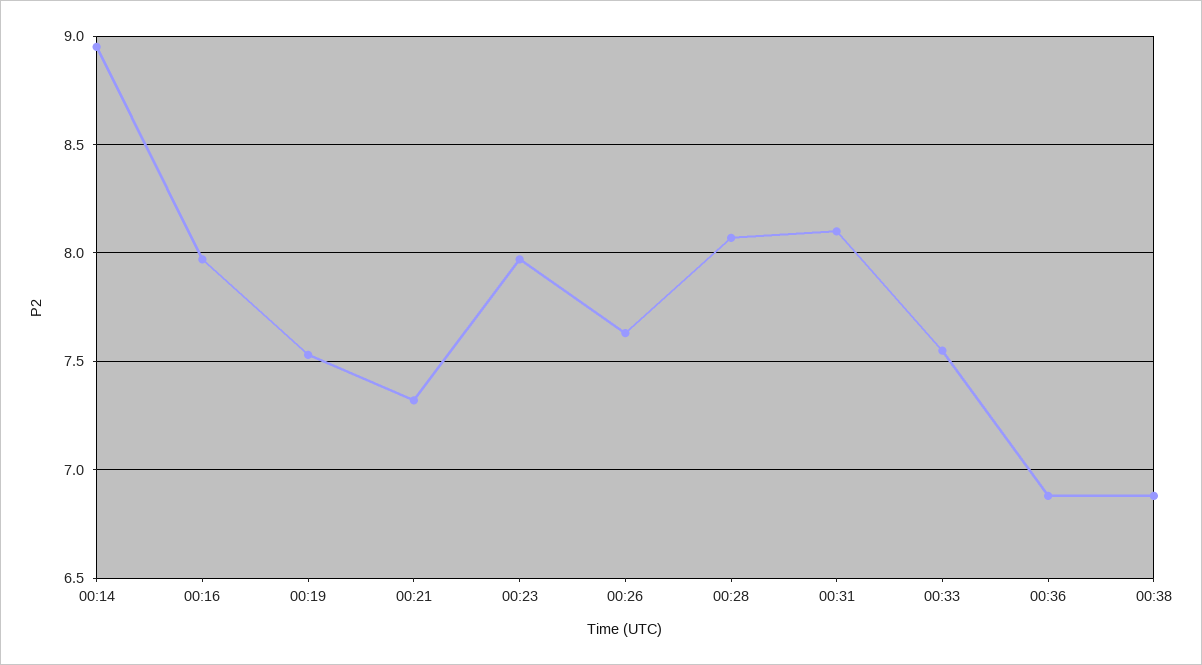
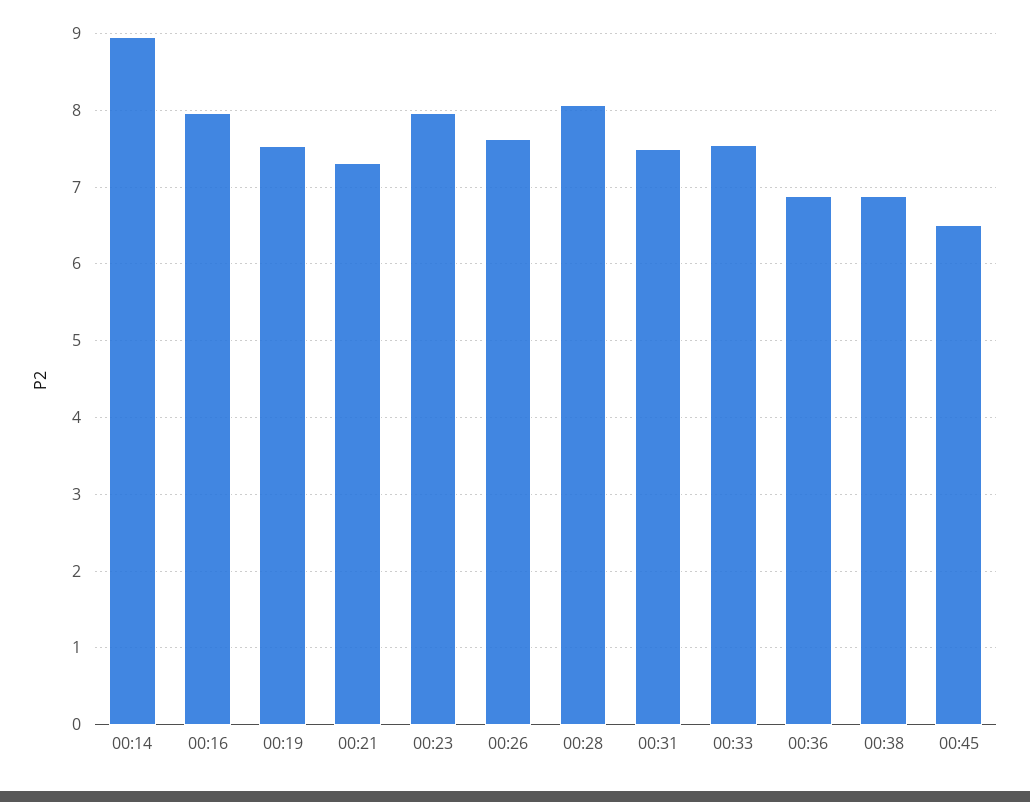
00:31: 8.1 -> 7.5
00:45: none -> 6.5

